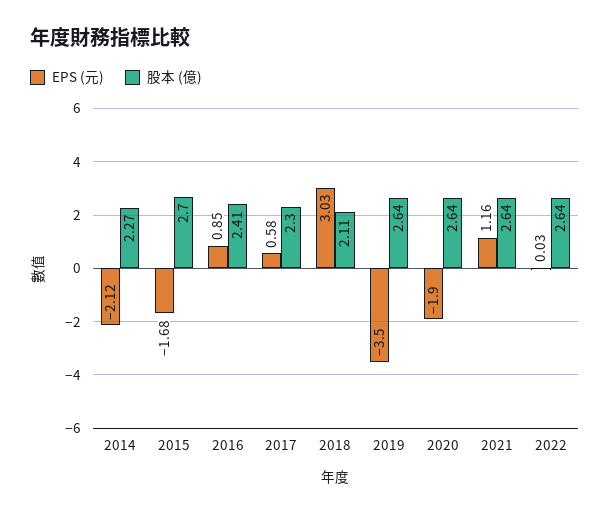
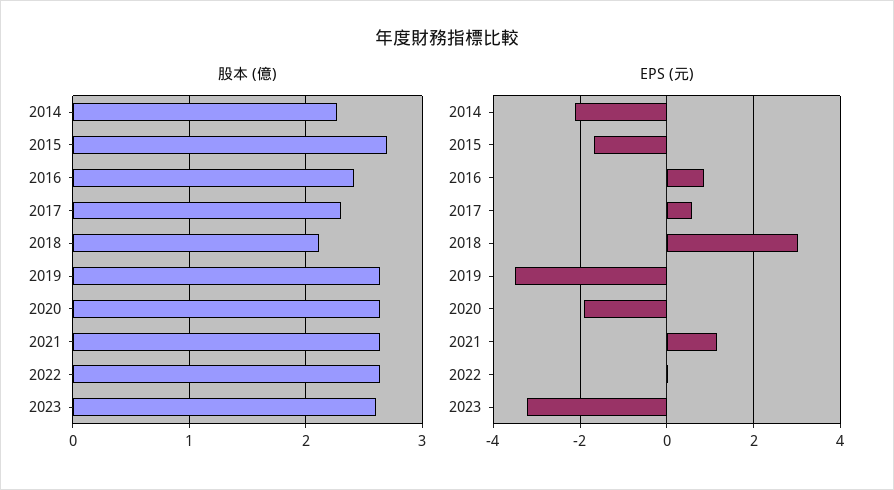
股本 (億), 2023: none -> 2.6
EPS (元), 2023: none -> -3.2

